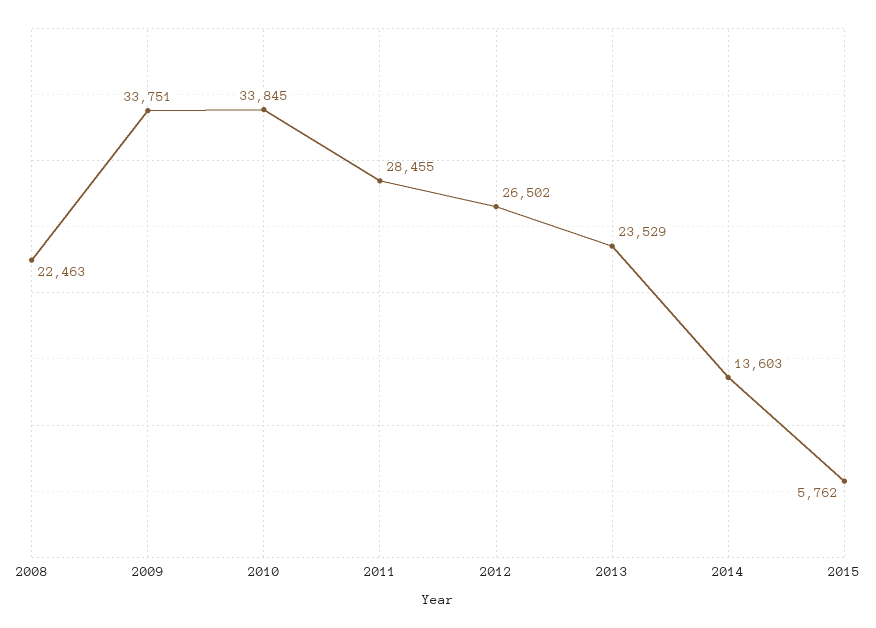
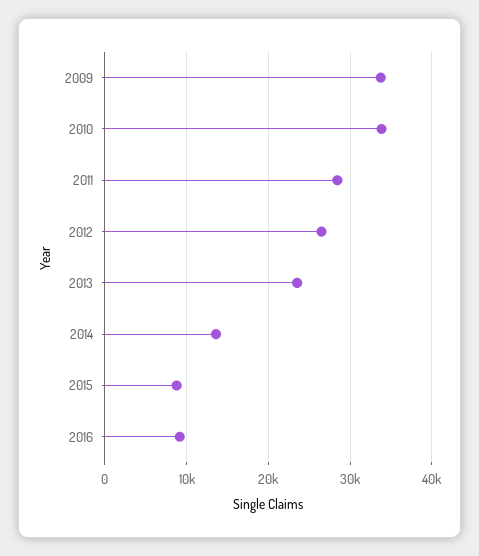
2008: 22463 -> none
2015: 5762 -> 9000
2016: none -> 9000

